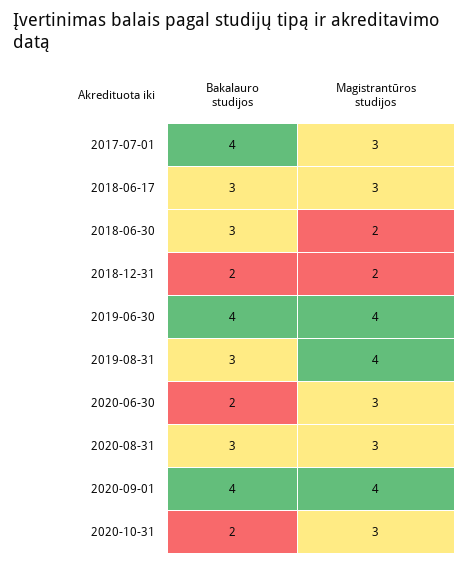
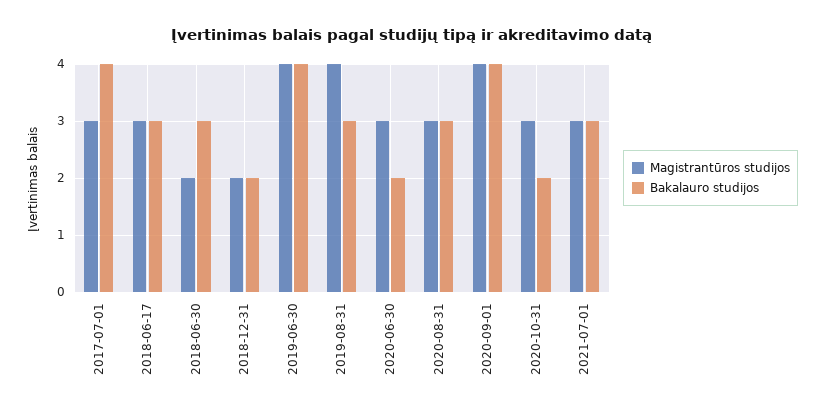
Magistrantūros studijos, 2021-07-01: none -> 3
Bakalauro studijos, 2021-07-01: none -> 3

